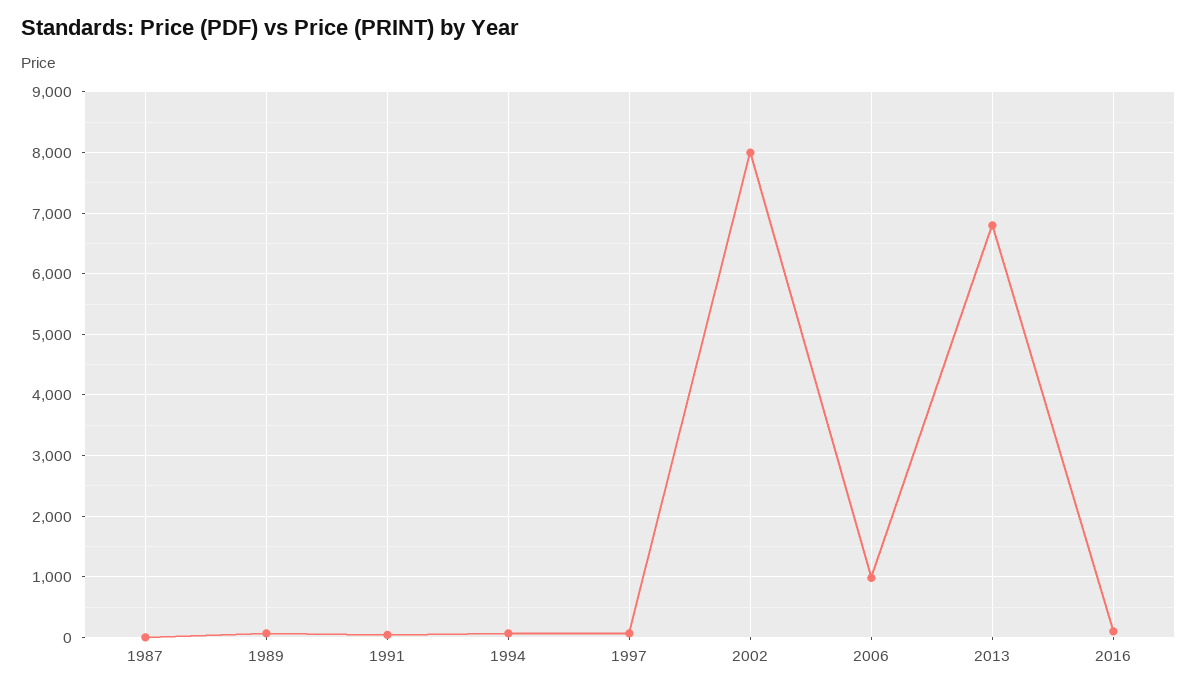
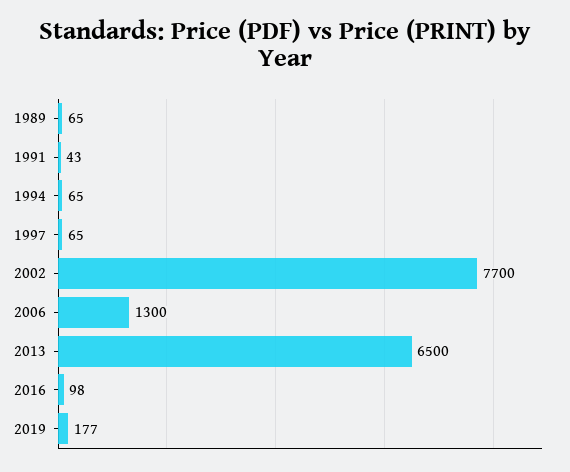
1987: 0 -> none
2002: 8000 -> 7700
2006: 1000 -> 1300
2013: 6800 -> 6500
2019: none -> 177

